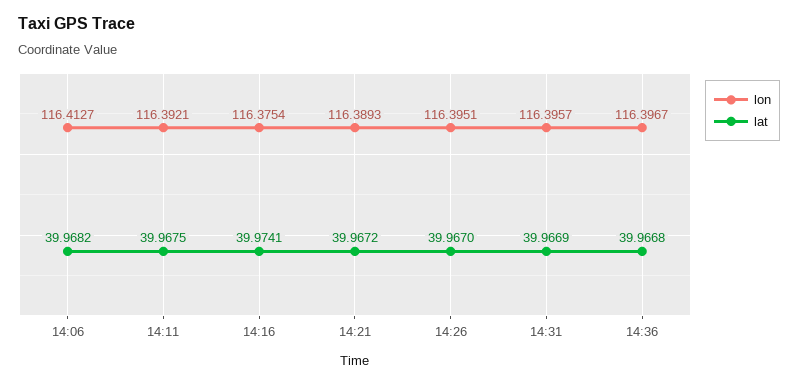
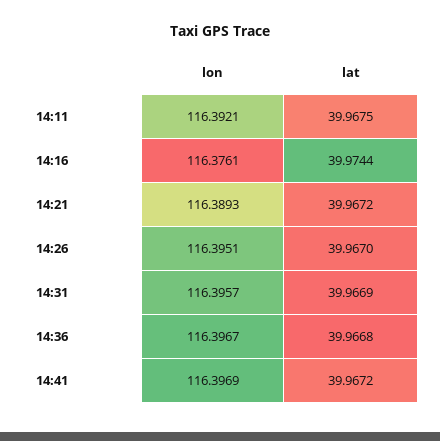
lon, 14:06: 116.4127 -> none
lat, 14:06: 39.9682 -> none
lon, 14:16: 116.3754 -> 116.3761
lat, 14:16: 39.9741 -> 39.9744
lon, 14:41: none -> 116.3969
lat, 14:41: none -> 39.9672

